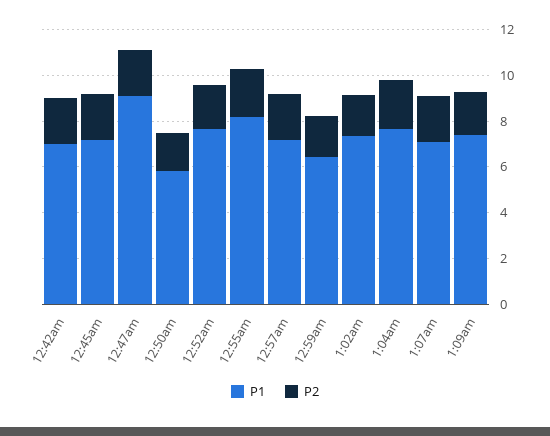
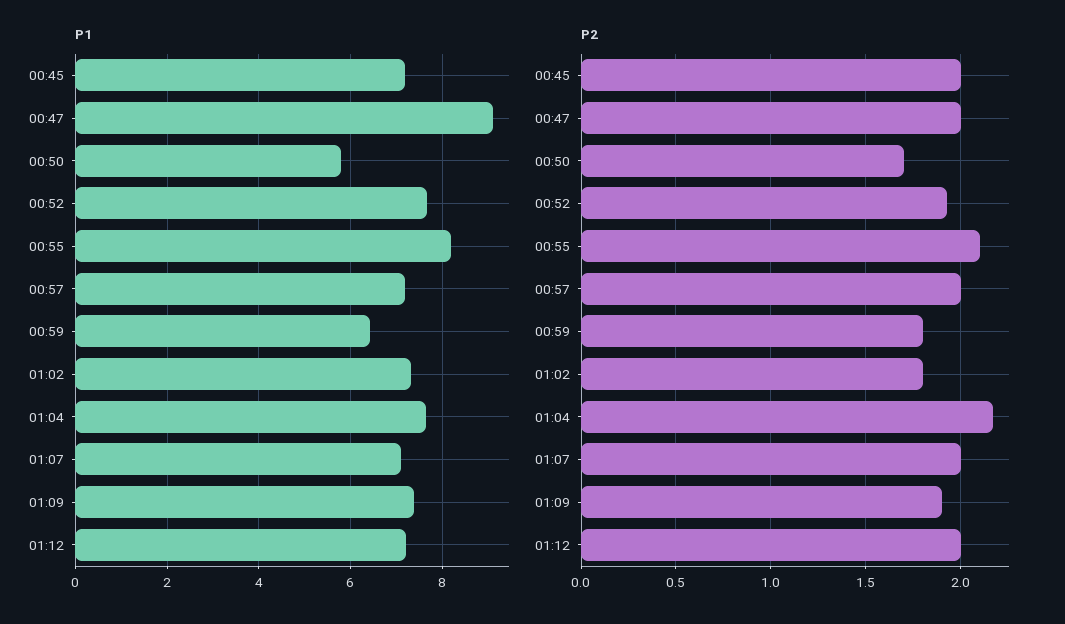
P1, 12:42am: 7 -> none
P2, 12:42am: 2 -> none
P1, 01:12: none -> 7.2
P2, 01:12: none -> 2

